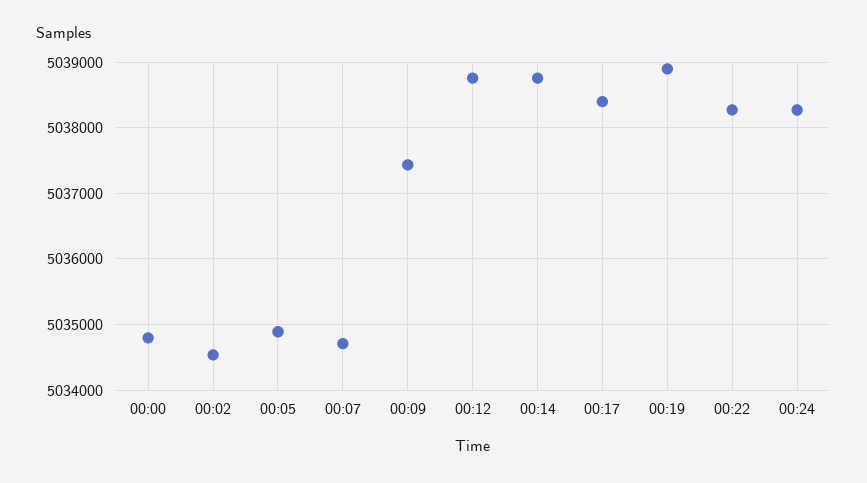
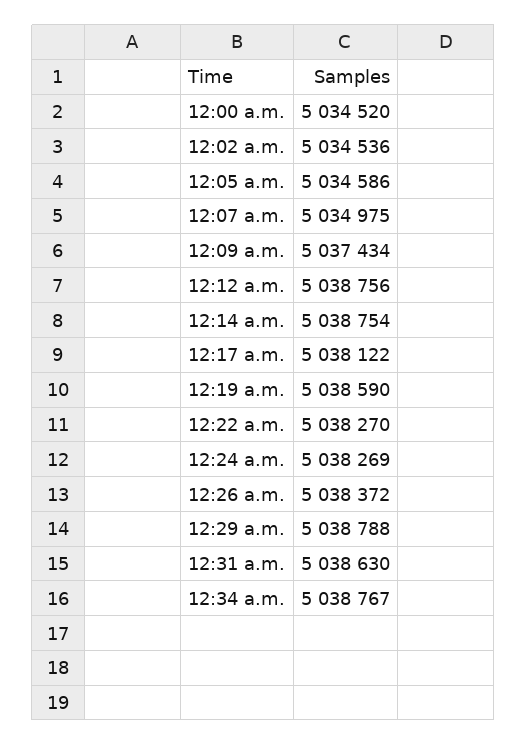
00:00: 5034800 -> 5034520
00:05: 5034900 -> 5034586
00:07: 5034700 -> 5034975
00:17: 5038400 -> 5038122
00:19: 5038900 -> 5038590
12:26 a.m.: none -> 5038372
12:29 a.m.: none -> 5038788
12:31 a.m.: none -> 5038630
12:34 a.m.: none -> 5038767

